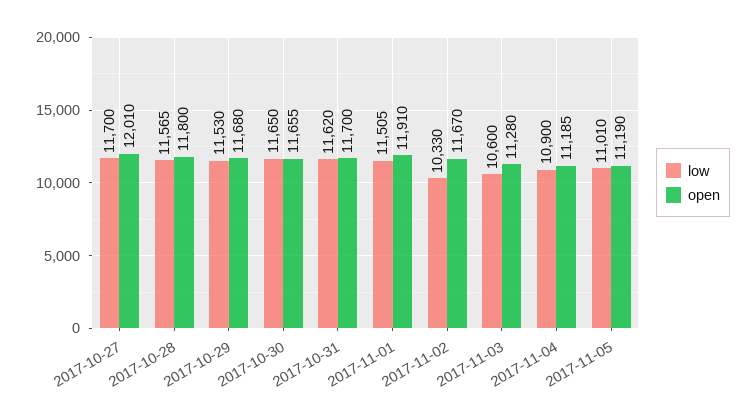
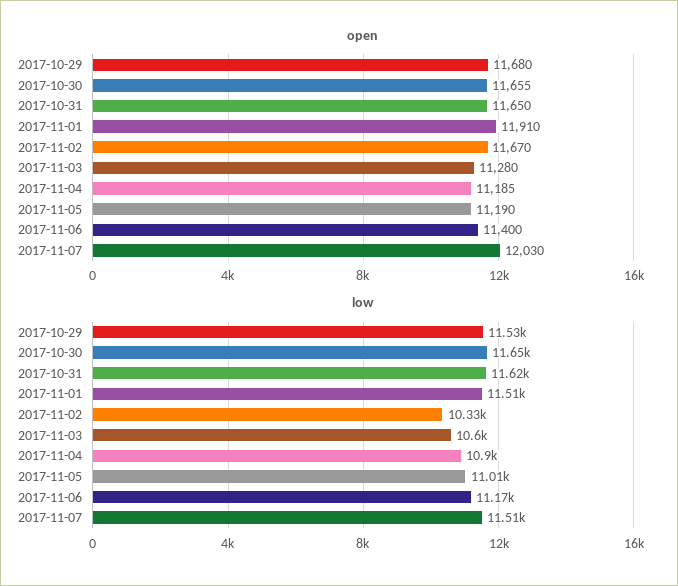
low, 2017-10-27: 11700 -> none
open, 2017-10-27: 12010 -> none
low, 2017-10-28: 11565 -> none
open, 2017-10-28: 11800 -> none
open, 2017-10-31: 11700 -> 11650
open, 2017-11-06: none -> 11400
open, 2017-11-07: none -> 12030
low, 2017-11-06: none -> 11170
low, 2017-11-07: none -> 11510

